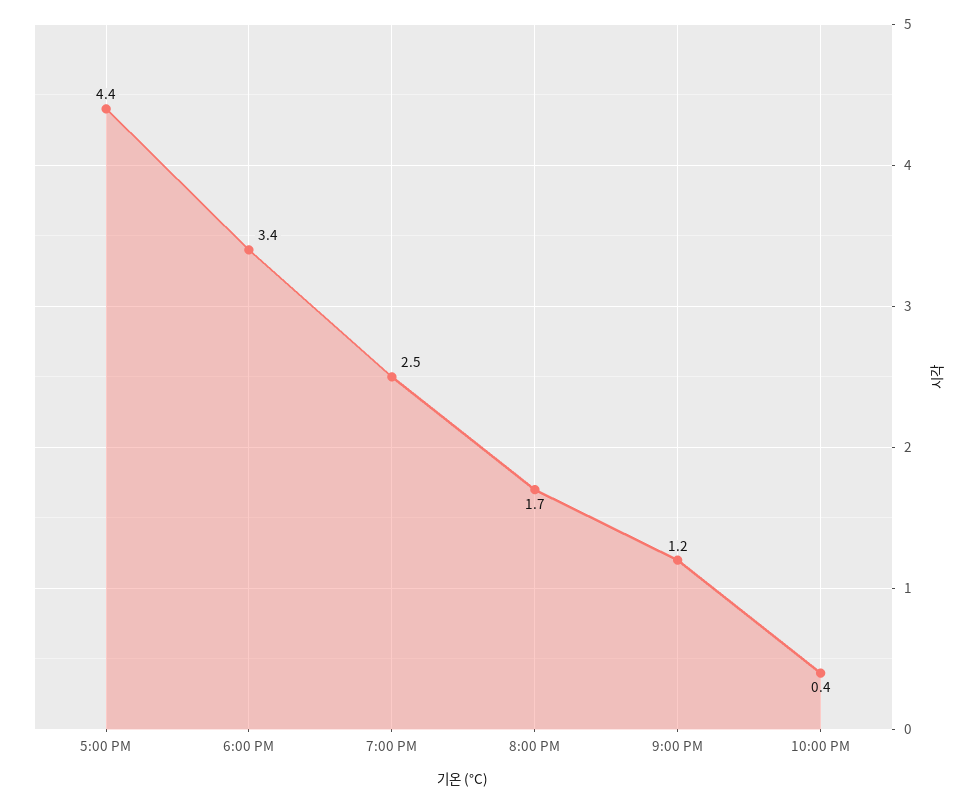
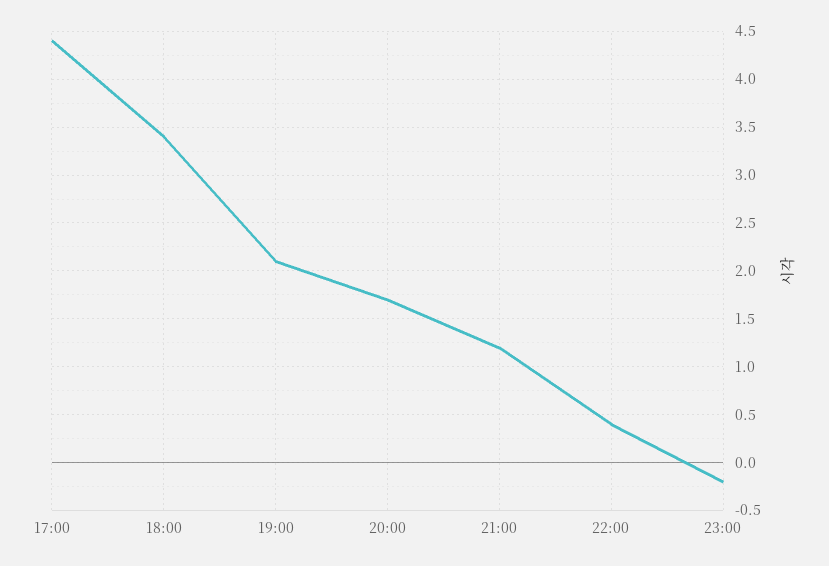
7:00 PM: 2.5 -> 2.1
23:00: none -> -0.2

